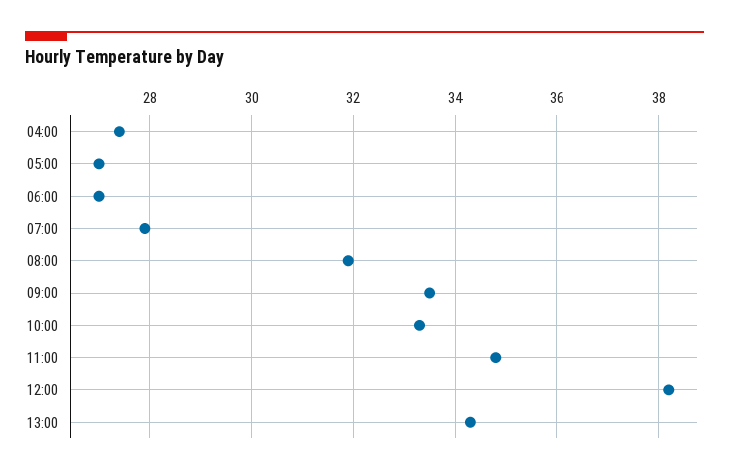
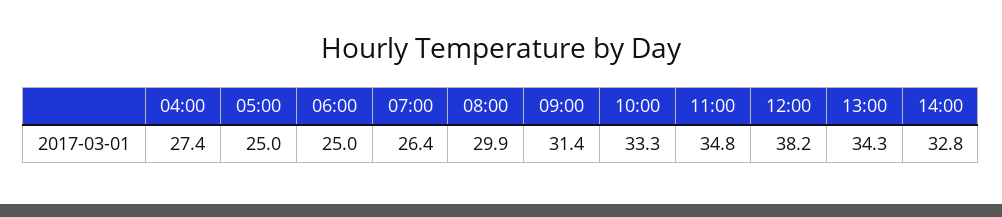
05:00: 27 -> 25
06:00: 27 -> 25
07:00: 28 -> 26.4
08:00: 32 -> 29.9
09:00: 33.5 -> 31.4
14:00: none -> 32.8

